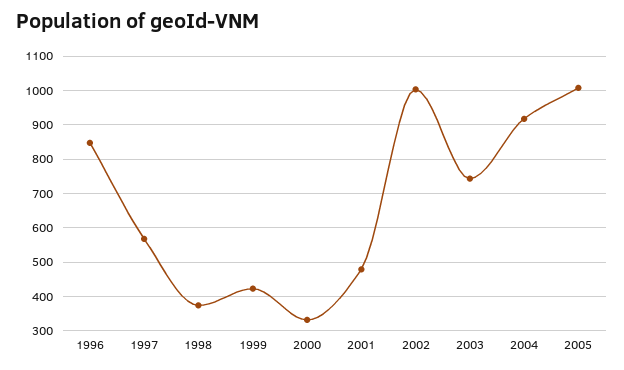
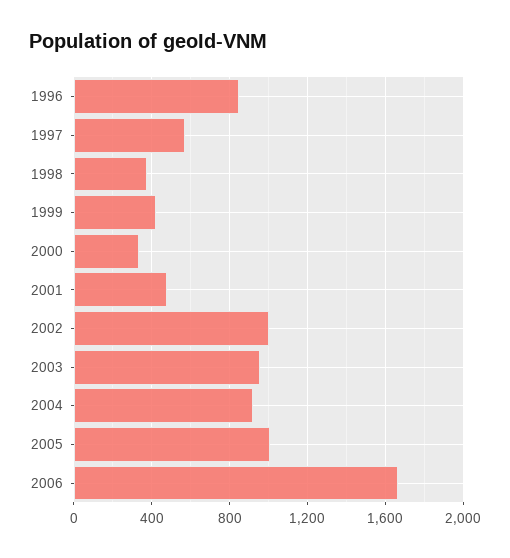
2003: 740 -> 950
2006: none -> 1650

